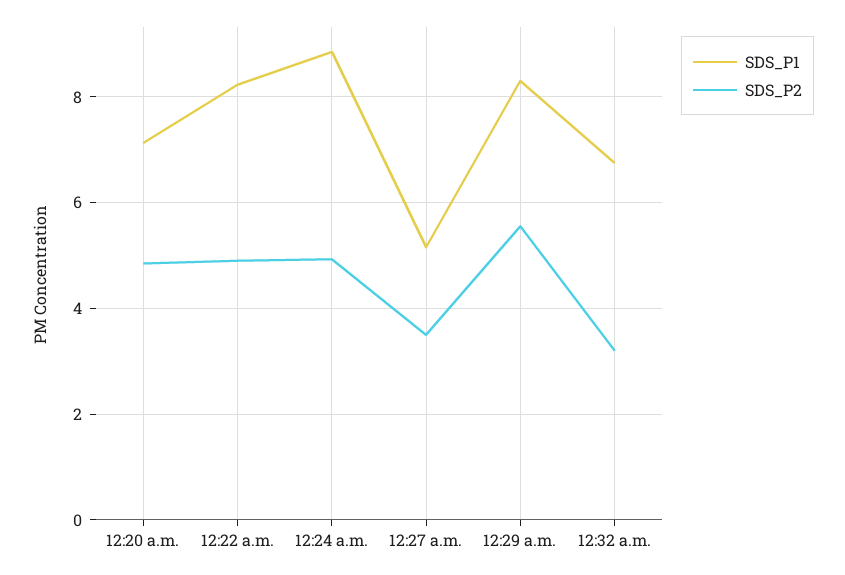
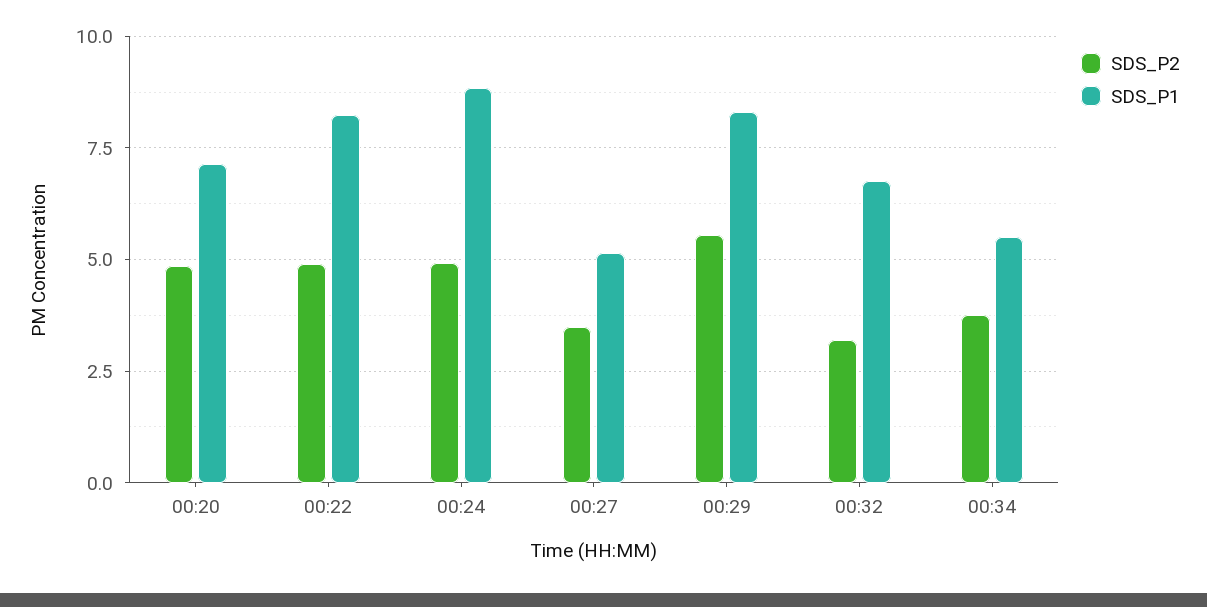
SDS_P2, 00:34: none -> 3.75
SDS_P1, 00:34: none -> 5.5

